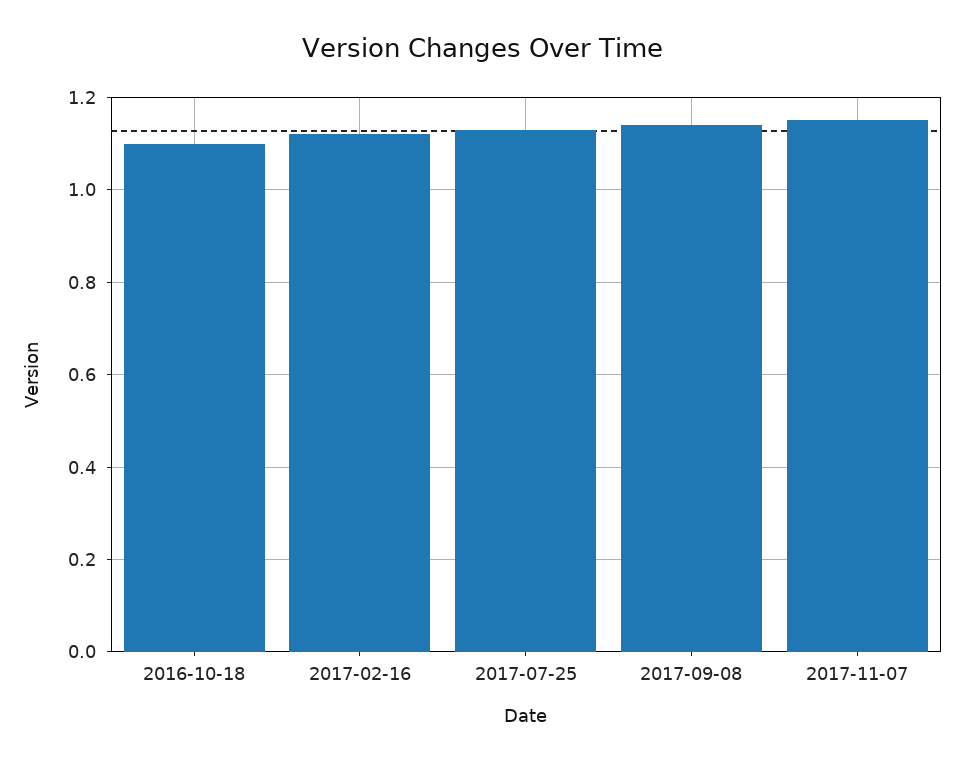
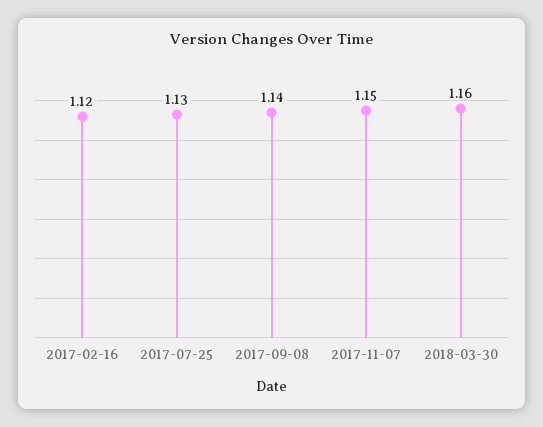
2016-10-18: 1.1 -> none
2018-03-30: none -> 1.16

